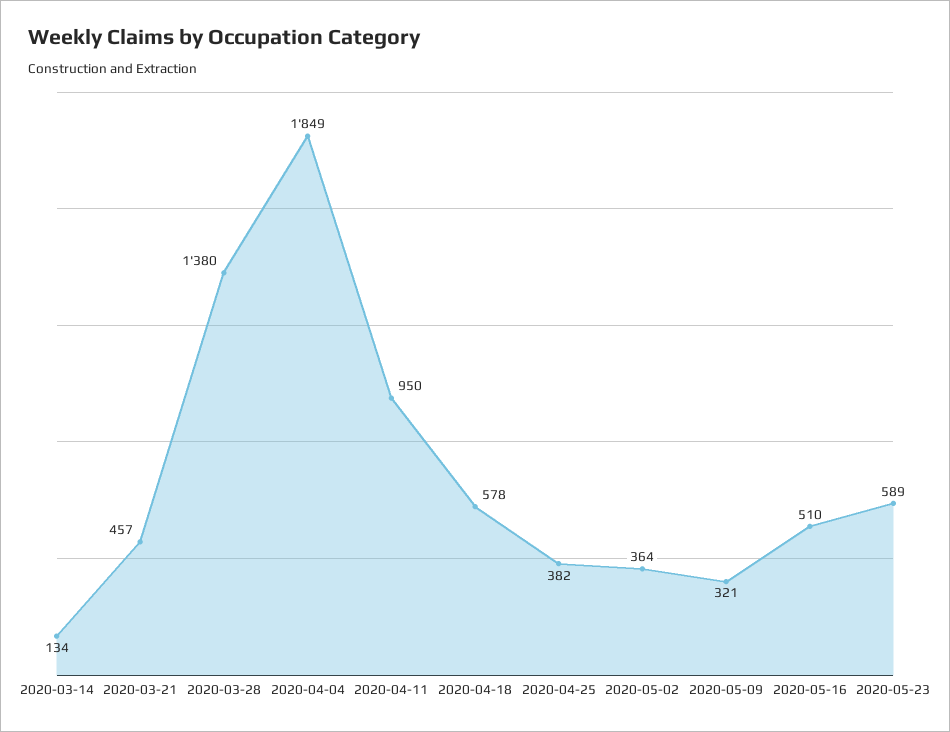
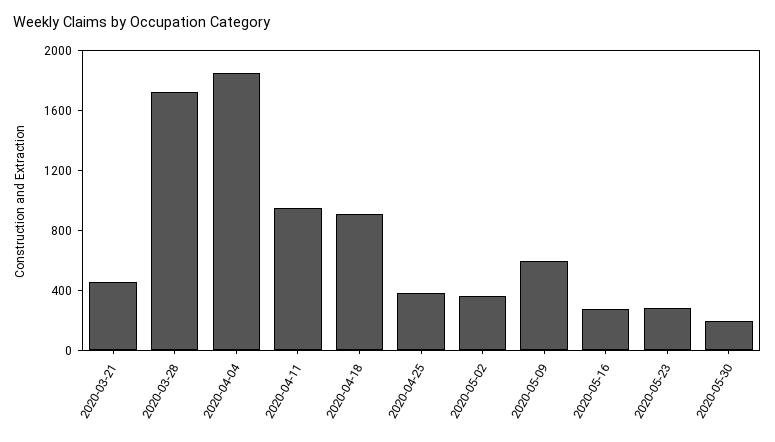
2020-03-14: 134 -> none
2020-03-28: 1380 -> 1700
2020-04-18: 578 -> 900
2020-05-09: 321 -> 600
2020-05-16: 510 -> 300
2020-05-23: 589 -> 300
2020-05-30: none -> 200

